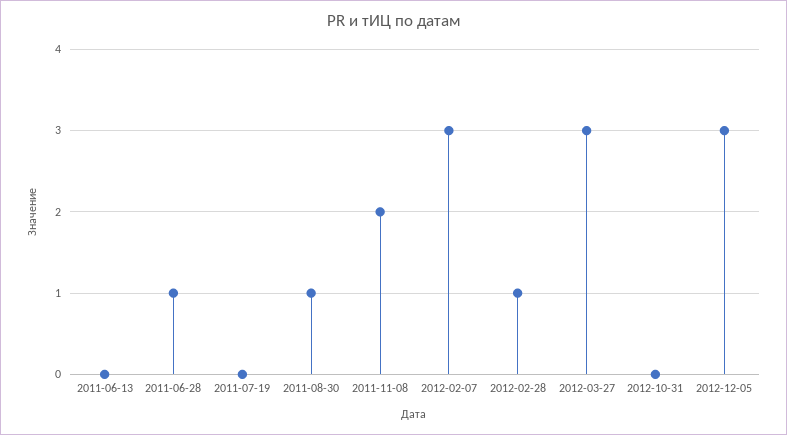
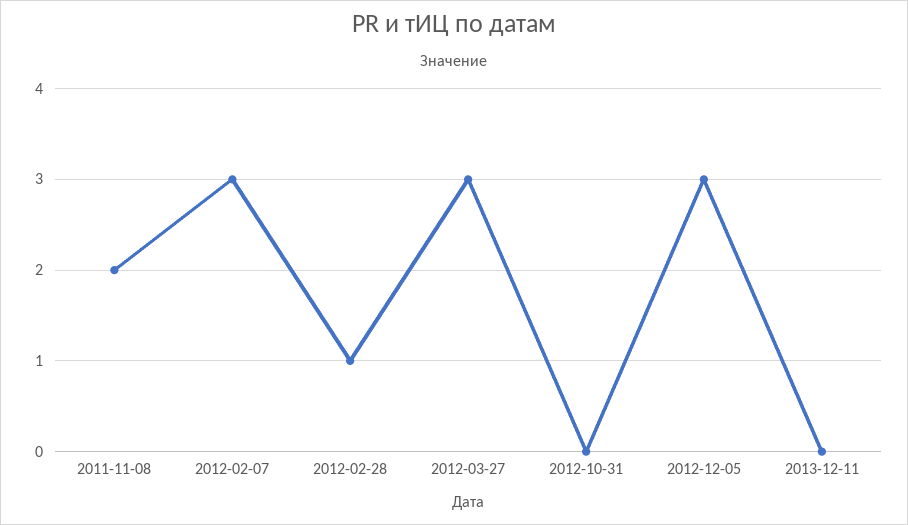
2011-06-13: 0 -> none
2011-06-28: 1 -> none
2011-07-19: 0 -> none
2011-08-30: 1 -> none
2013-12-11: none -> 0

